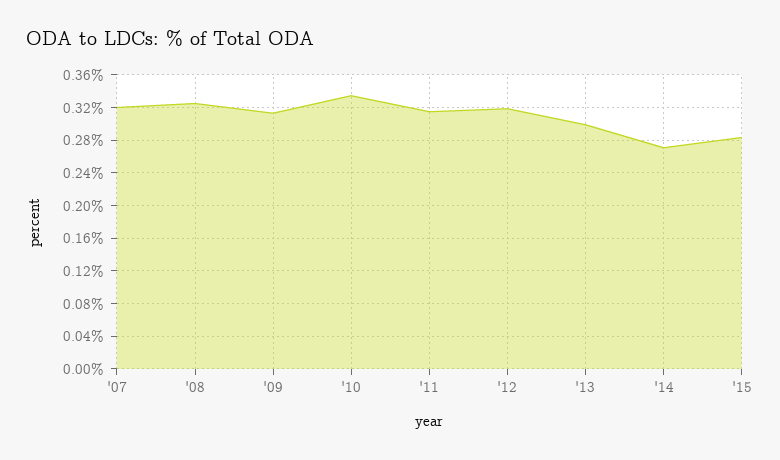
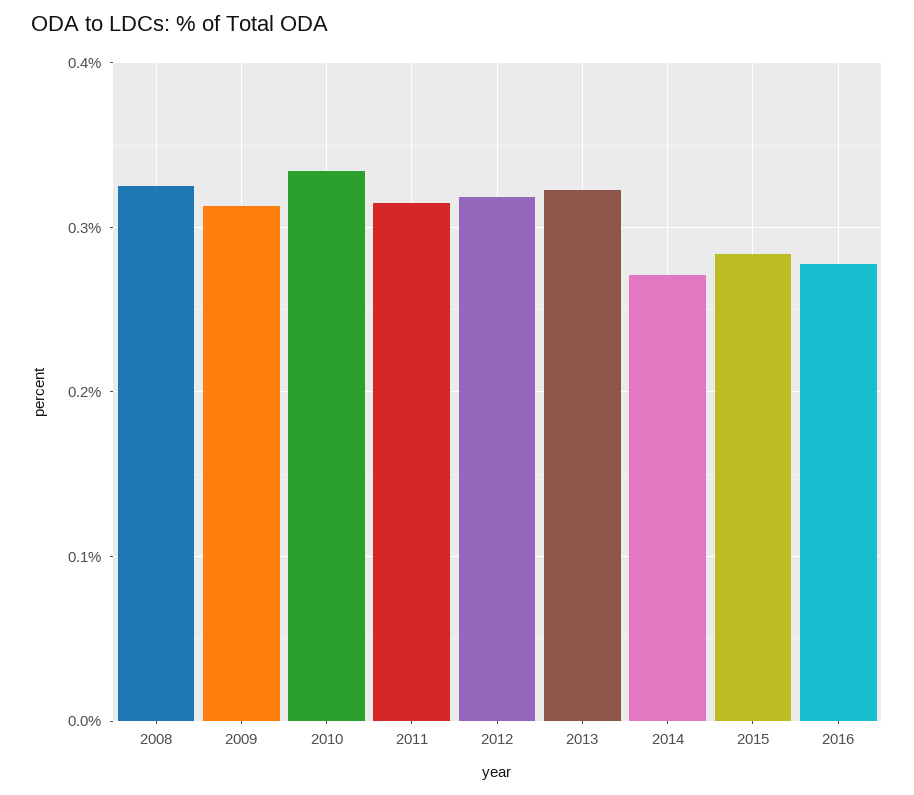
'07: 0.32 -> none
'13: 0.3 -> 0.32
2016: none -> 0.28

